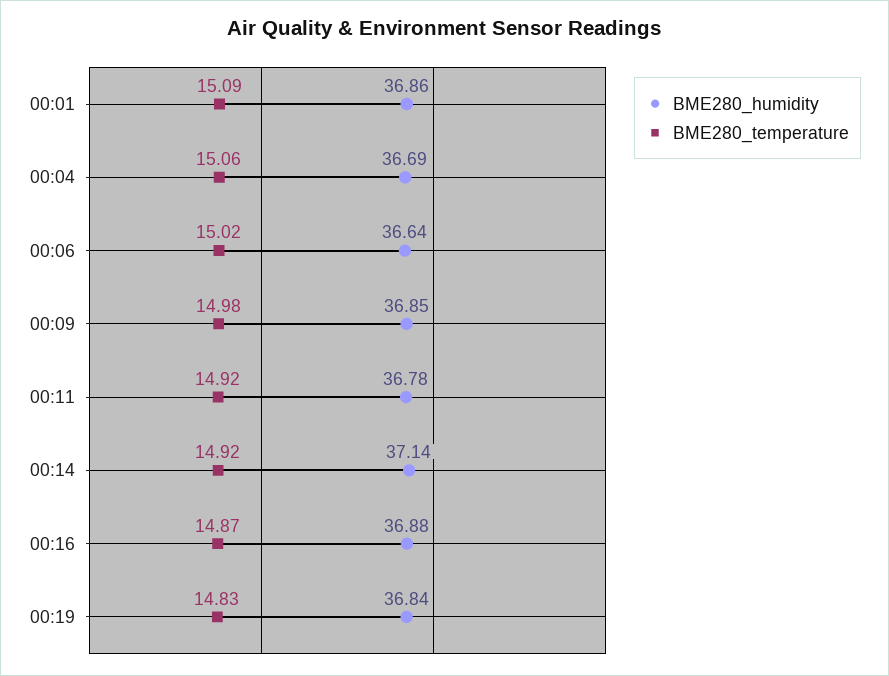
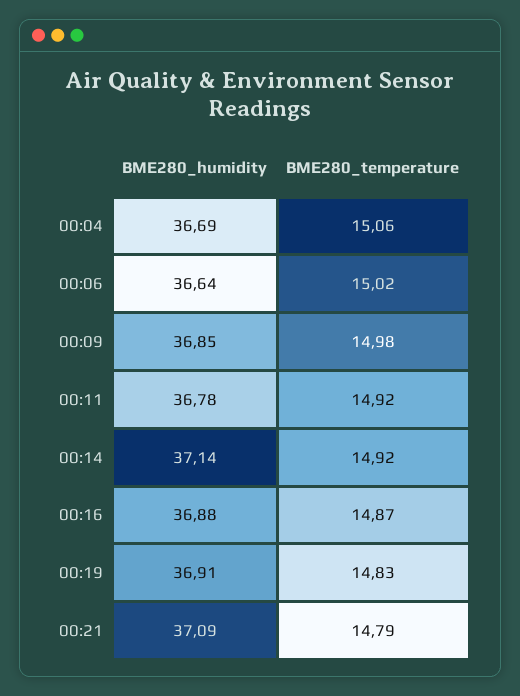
BME280_humidity, 00:01: 36.86 -> none
BME280_temperature, 00:01: 15.09 -> none
BME280_humidity, 00:19: 36.84 -> 36.91
BME280_humidity, 00:21: none -> 37.09
BME280_temperature, 00:21: none -> 14.79

